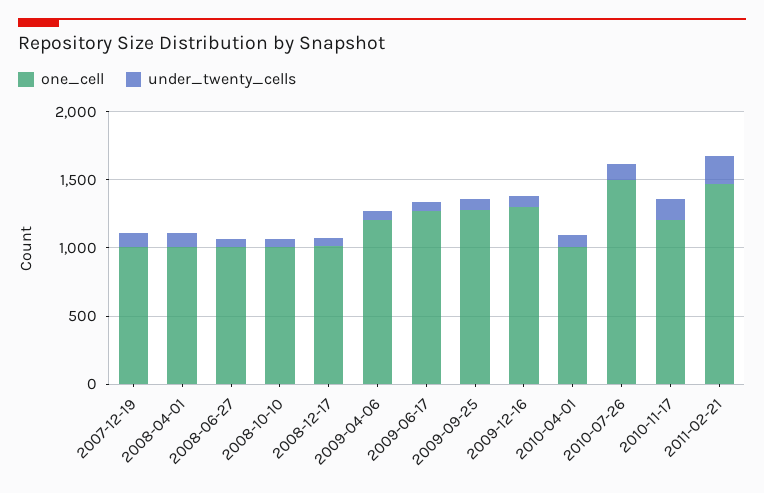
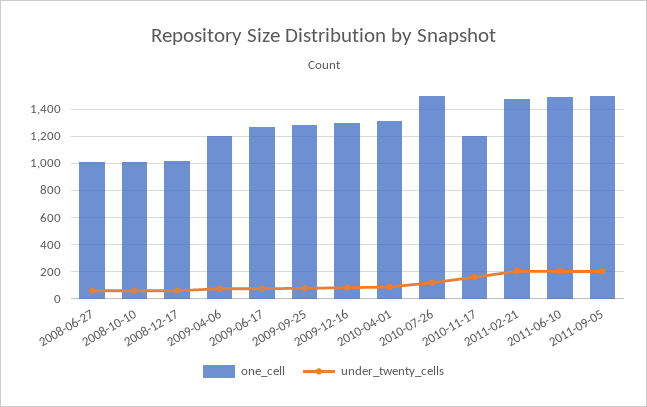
one_cell, 2007-12-19: 1000 -> none
under_twenty_cells, 2007-12-19: 100 -> none
one_cell, 2008-04-01: 1000 -> none
under_twenty_cells, 2008-04-01: 100 -> none
one_cell, 2010-04-01: 1000 -> 1300
one_cell, 2011-06-10: none -> 1500
under_twenty_cells, 2011-06-10: none -> 200
one_cell, 2011-09-05: none -> 1500
under_twenty_cells, 2011-09-05: none -> 200

